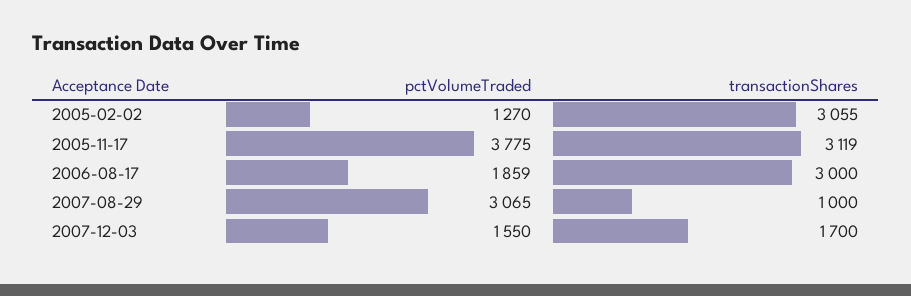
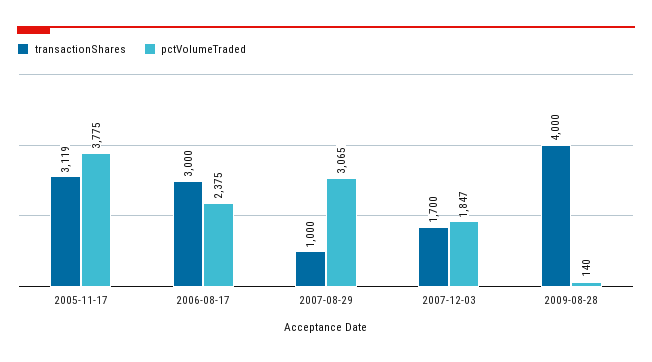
pctVolumeTraded, 2005-02-02: 1270 -> none
transactionShares, 2005-02-02: 3055 -> none
pctVolumeTraded, 2006-08-17: 1859 -> 2375
pctVolumeTraded, 2007-12-03: 1550 -> 1847
transactionShares, 2009-08-28: none -> 4000
pctVolumeTraded, 2009-08-28: none -> 140

